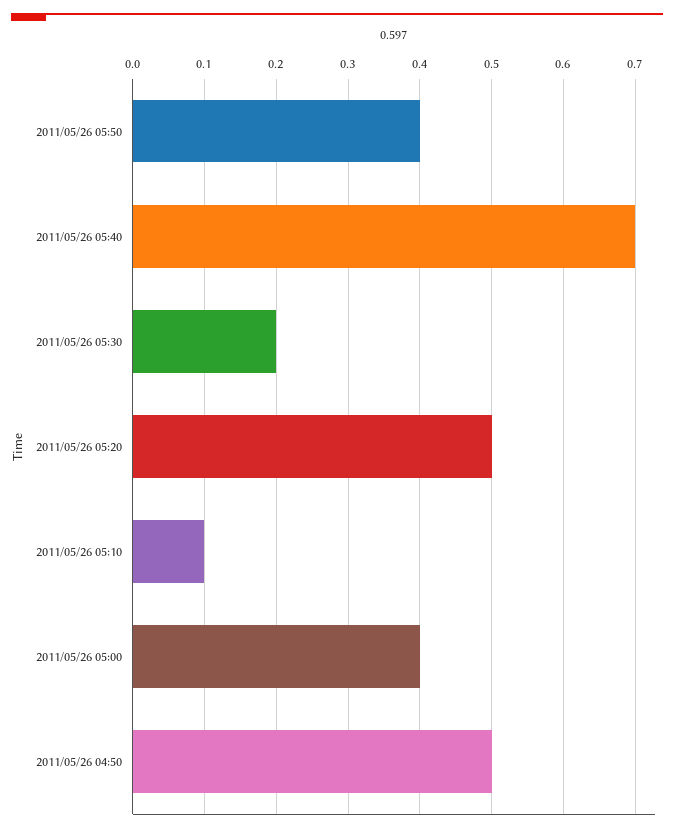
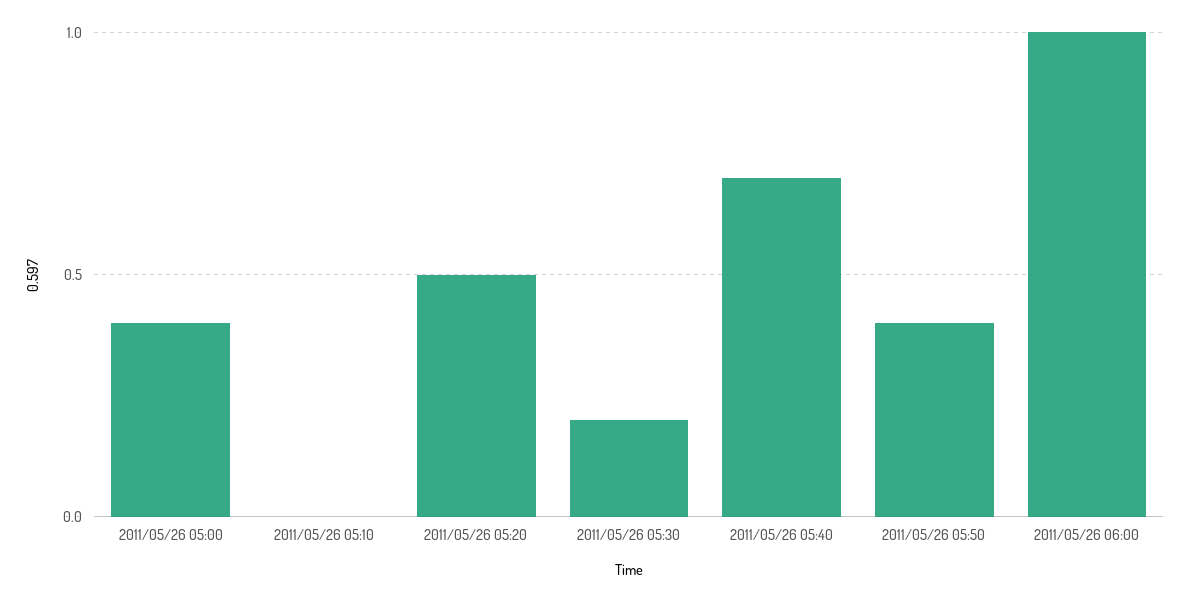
2011/05/26 05:10: 0.1 -> 0
2011/05/26 04:50: 0.5 -> none
2011/05/26 06:00: none -> 1

